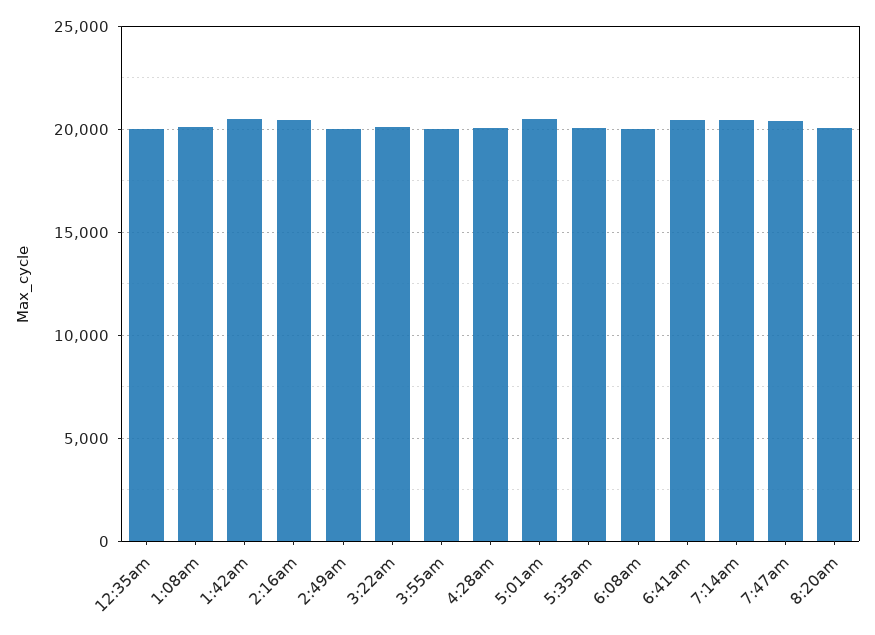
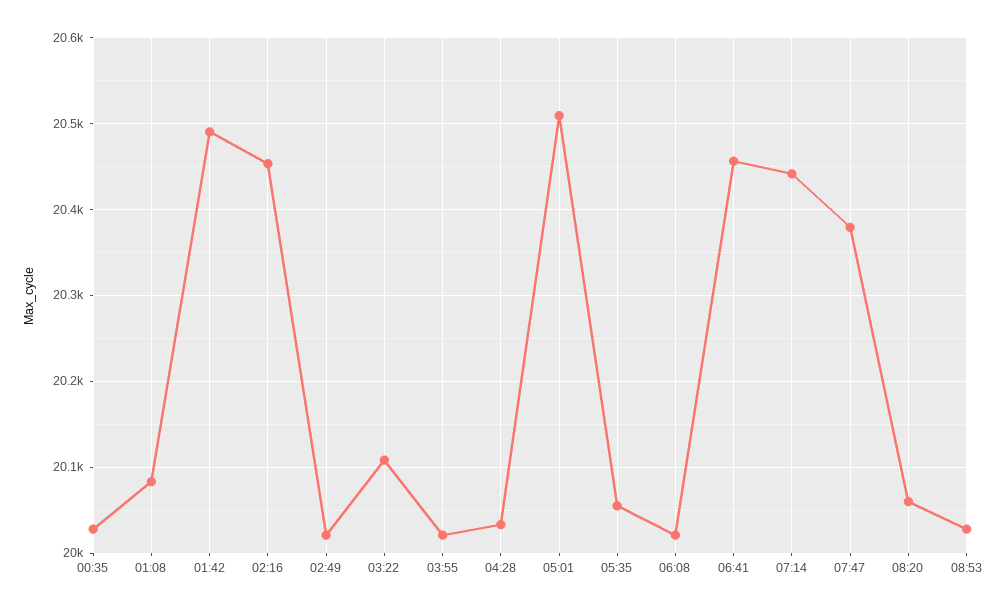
08:53: none -> 20030

